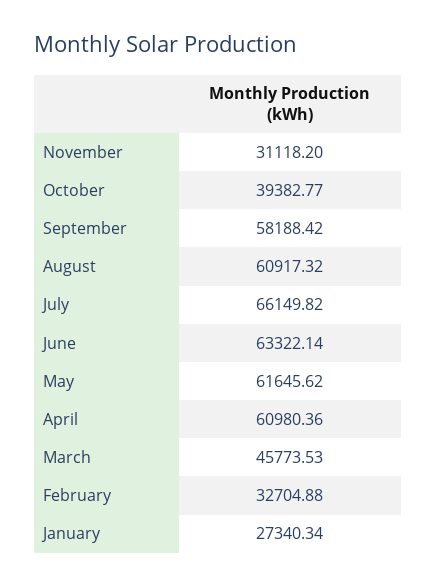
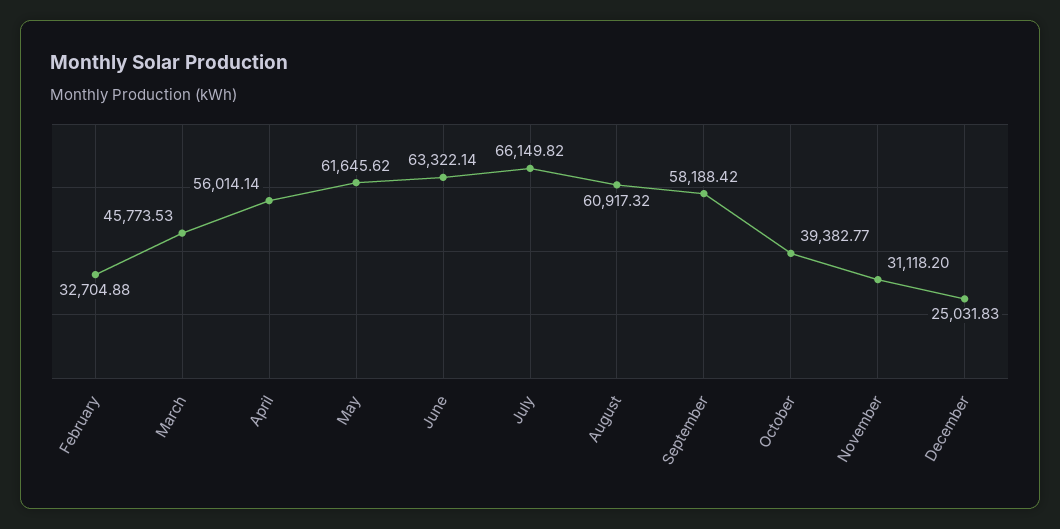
April: 60980.36 -> 56014.14
January: 27340.34 -> none
December: none -> 25031.83

